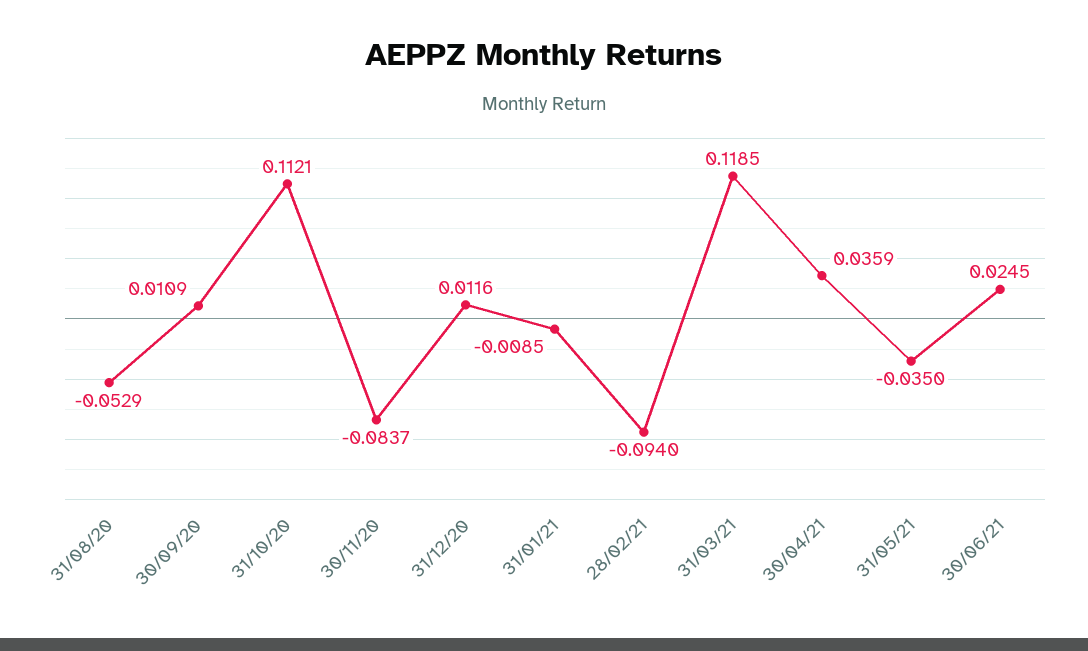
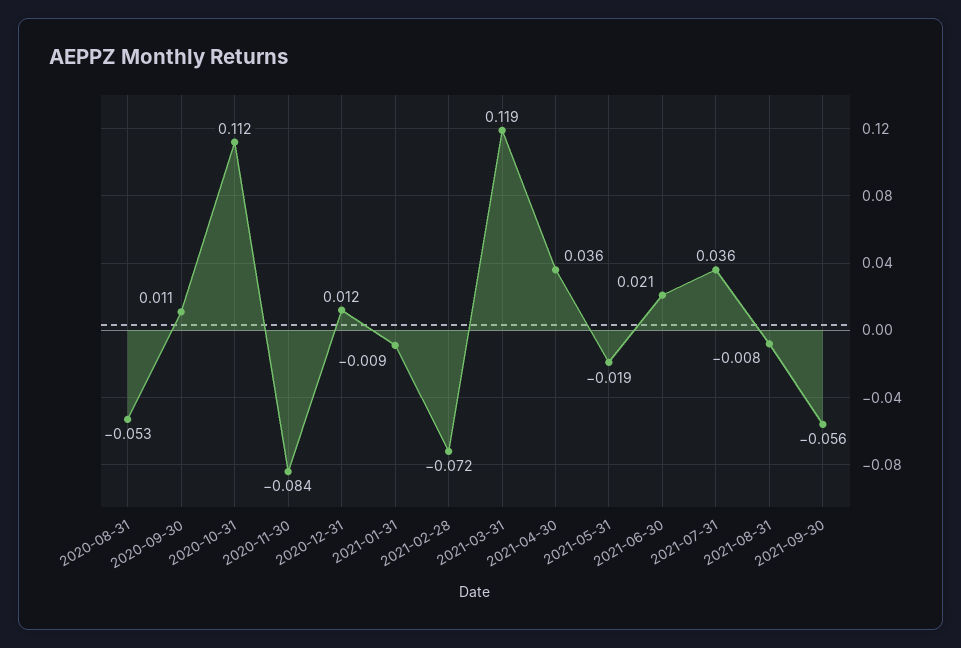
28/02/21: -0.094 -> -0.072
31/05/21: -0.035 -> -0.019
30/06/21: 0.0245 -> 0.021
2021-07-31: none -> 0.036
2021-08-31: none -> -0.008
2021-09-30: none -> -0.056

